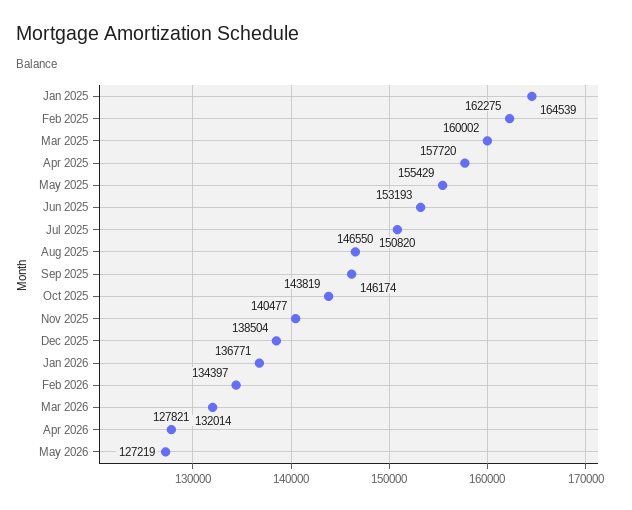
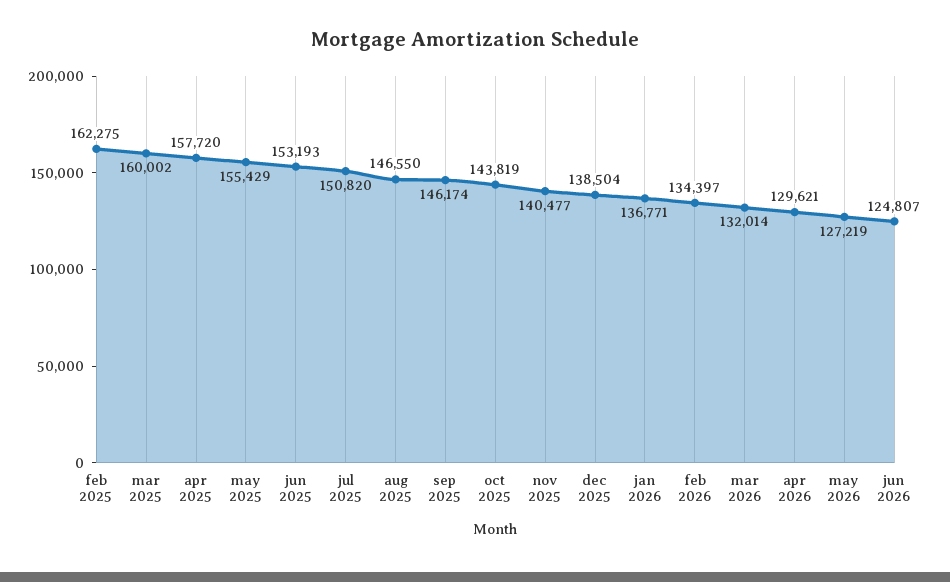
Jan 2025: 164539 -> none
Apr 2026: 127821 -> 129621
jun 2026: none -> 124807

